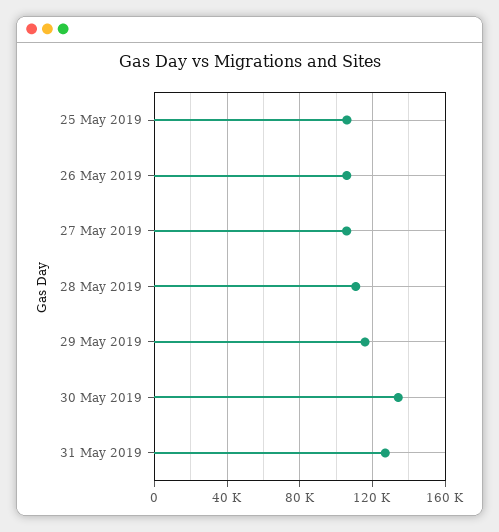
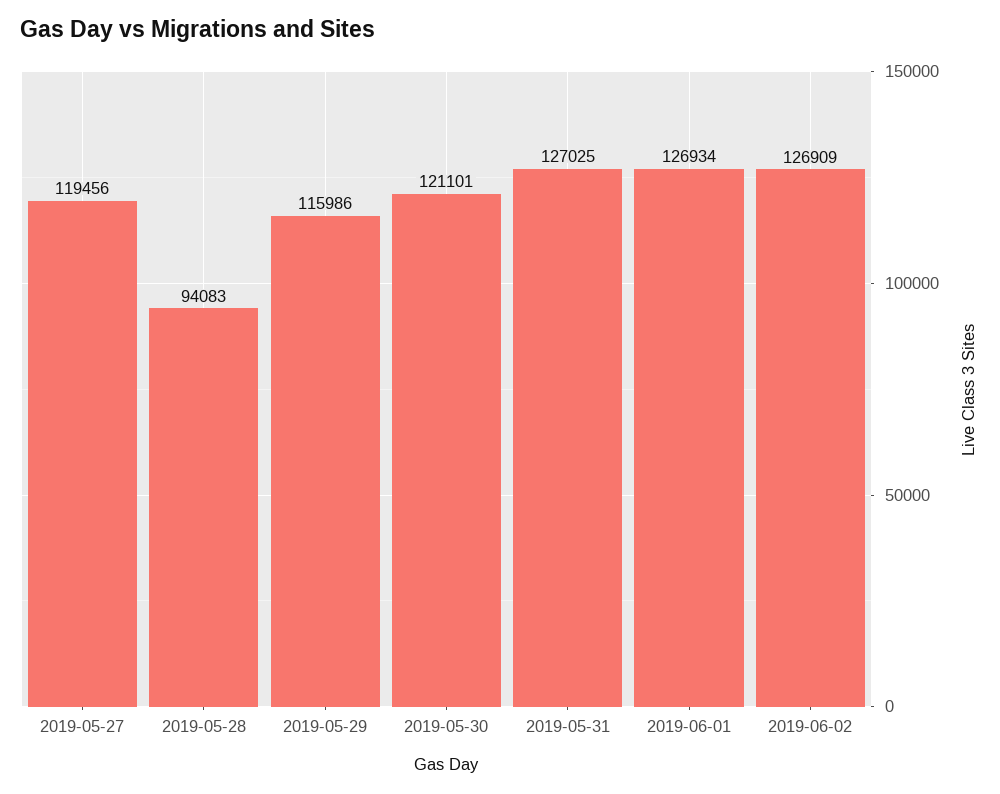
25 May 2019: 105000 -> none
26 May 2019: 105000 -> none
27 May 2019: 105000 -> 119456
28 May 2019: 110000 -> 94083
30 May 2019: 135000 -> 121101
2019-06-01: none -> 126934
2019-06-02: none -> 126909

